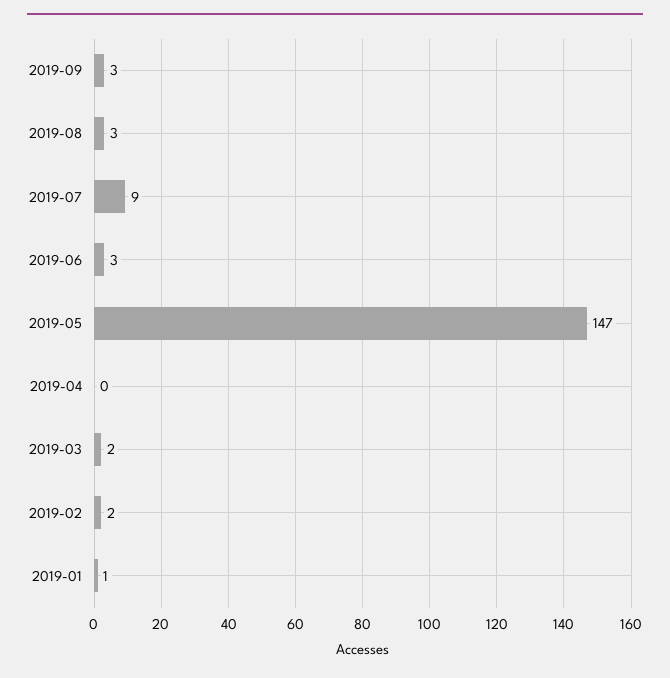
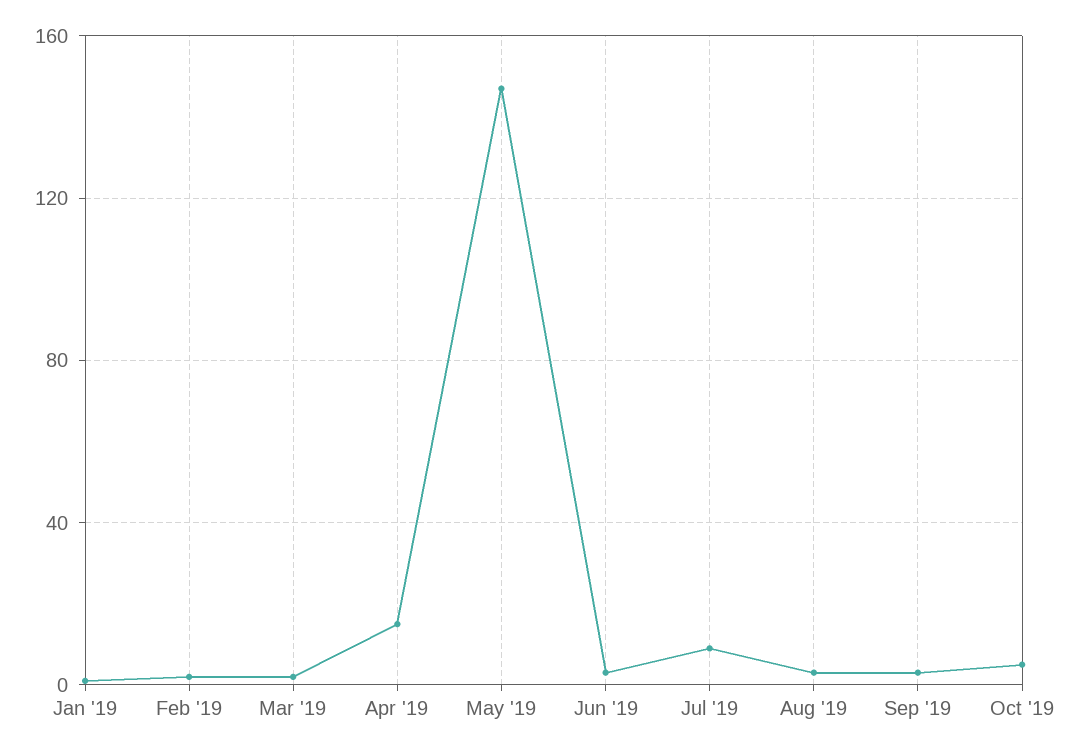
2019-04: 0 -> 15
Oct '19: none -> 5

